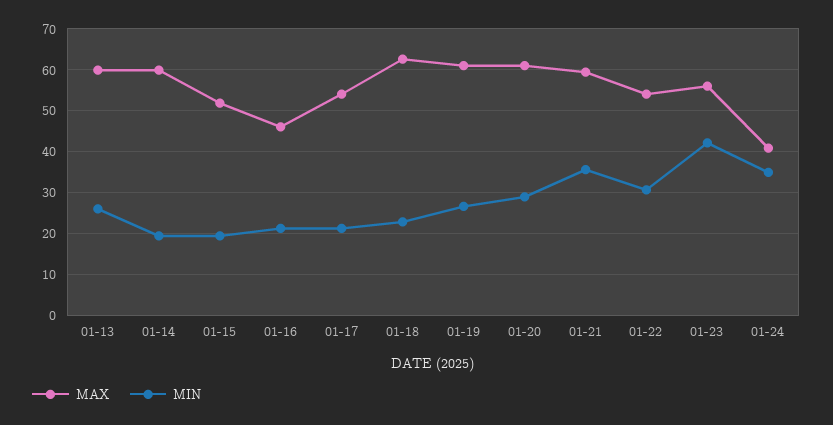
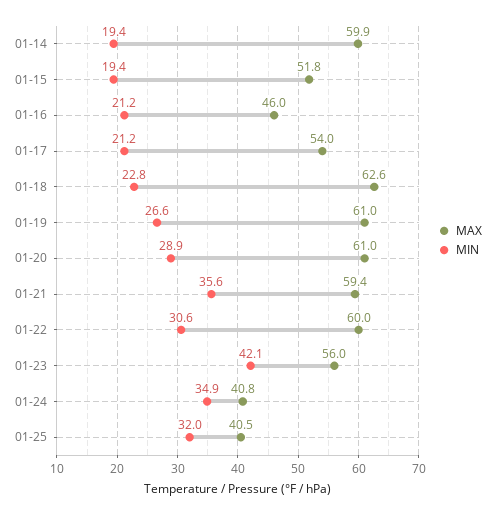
MAX, 01-13: 60 -> none
MIN, 01-13: 26 -> none
MAX, 01-22: 54 -> 60
MAX, 01-25: none -> 40.5
MIN, 01-25: none -> 32

